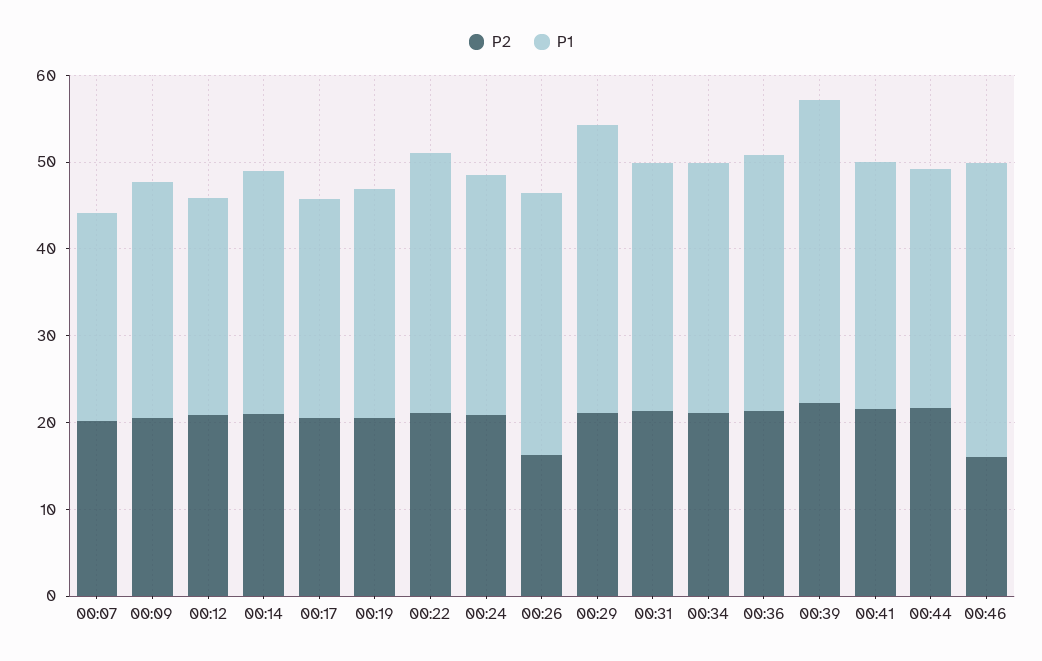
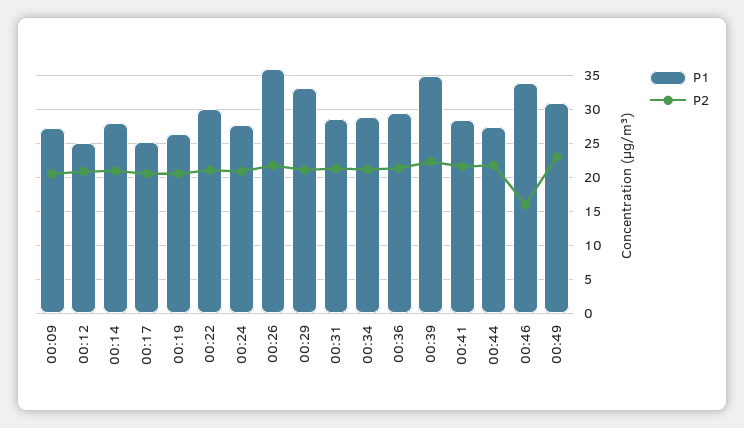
P2, 00:07: 20 -> none
P1, 00:07: 24 -> none
P2, 00:26: 16 -> 22
P1, 00:26: 30 -> 36
P1, 00:49: none -> 31
P2, 00:49: none -> 23

